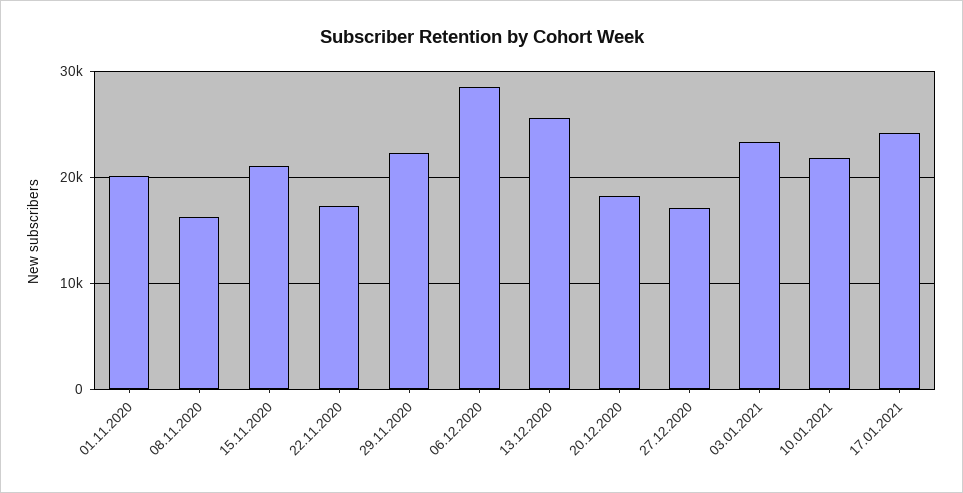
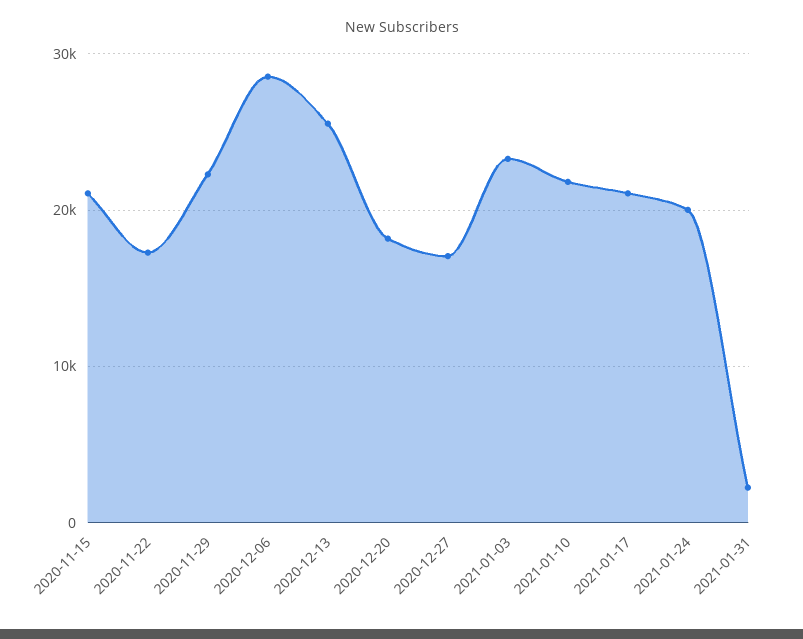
01.11.2020: 20000 -> none
08.11.2020: 16000 -> none
17.01.2021: 24000 -> 21000
2021-01-24: none -> 20000
2021-01-31: none -> 2000

